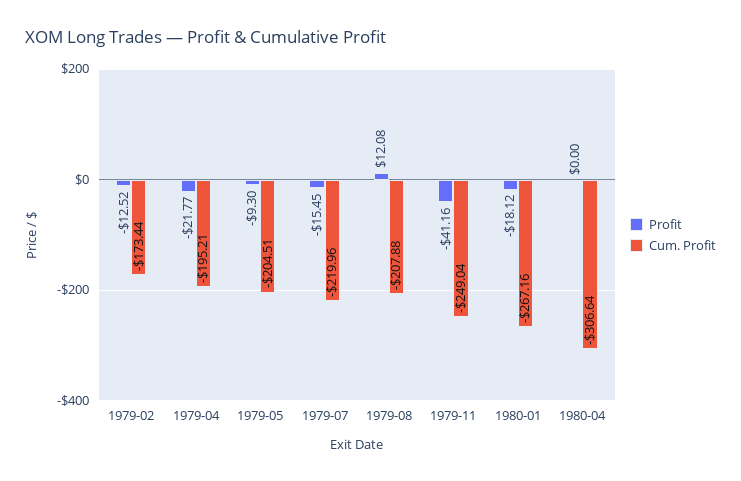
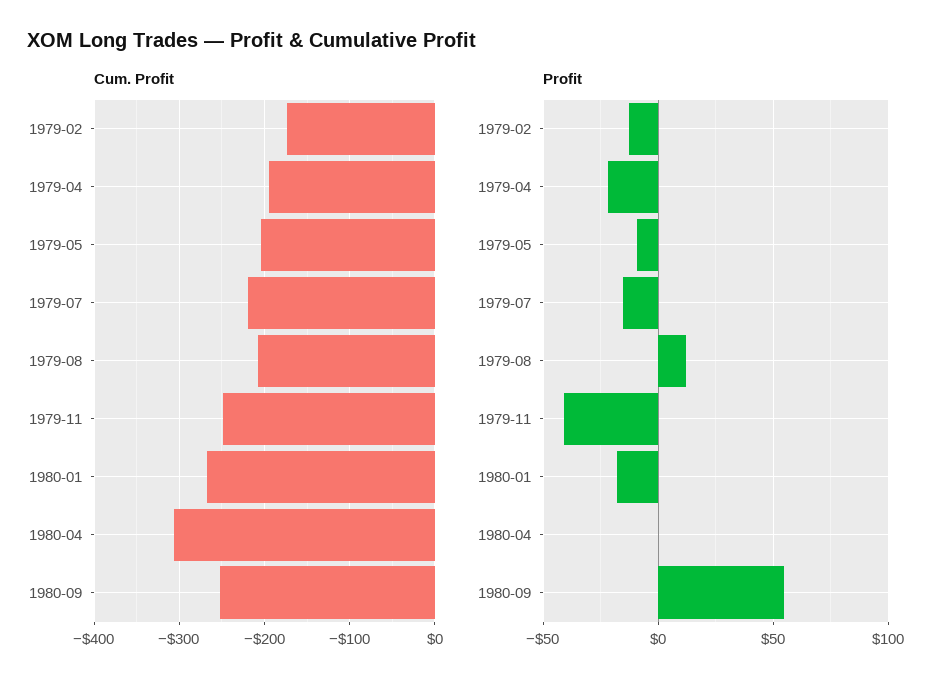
Cum. Profit, 1980-09: none -> -250
Profit, 1980-09: none -> 55

